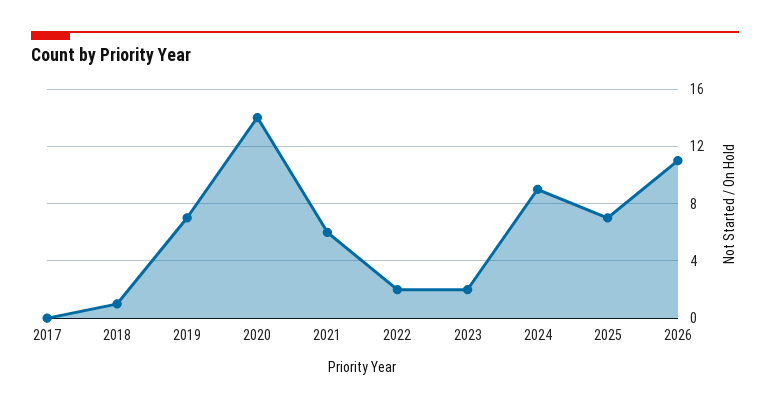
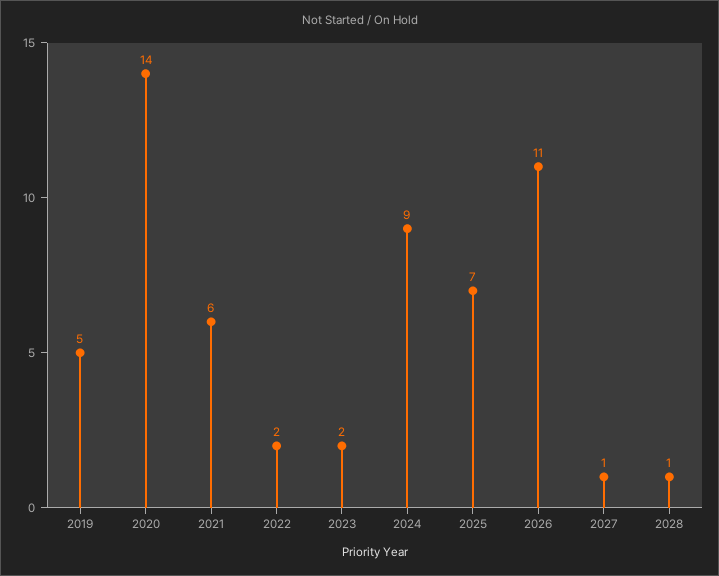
2017: 0 -> none
2018: 1 -> none
2019: 7 -> 5
2027: none -> 1
2028: none -> 1

